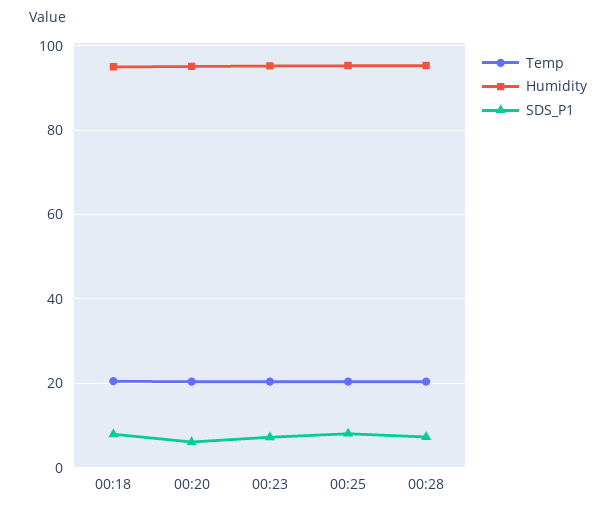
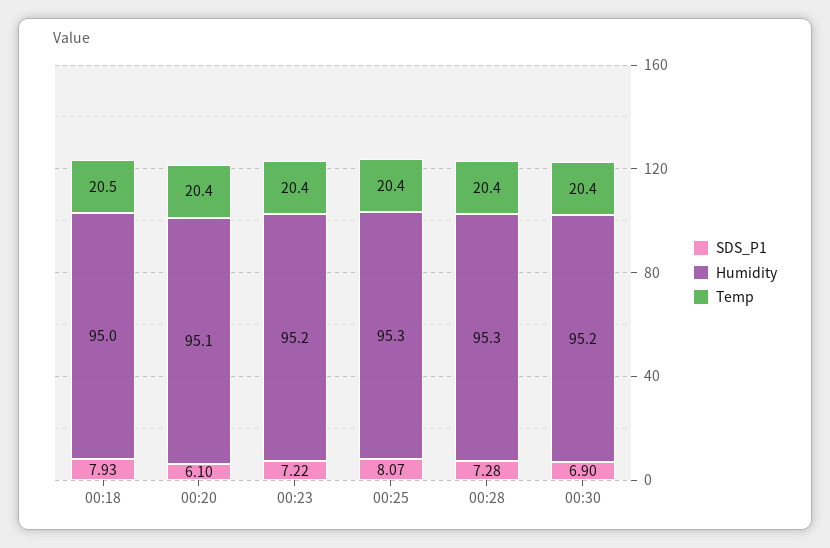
SDS_P1, 00:30: none -> 6.9
Humidity, 00:30: none -> 95.2
Temp, 00:30: none -> 20.4

